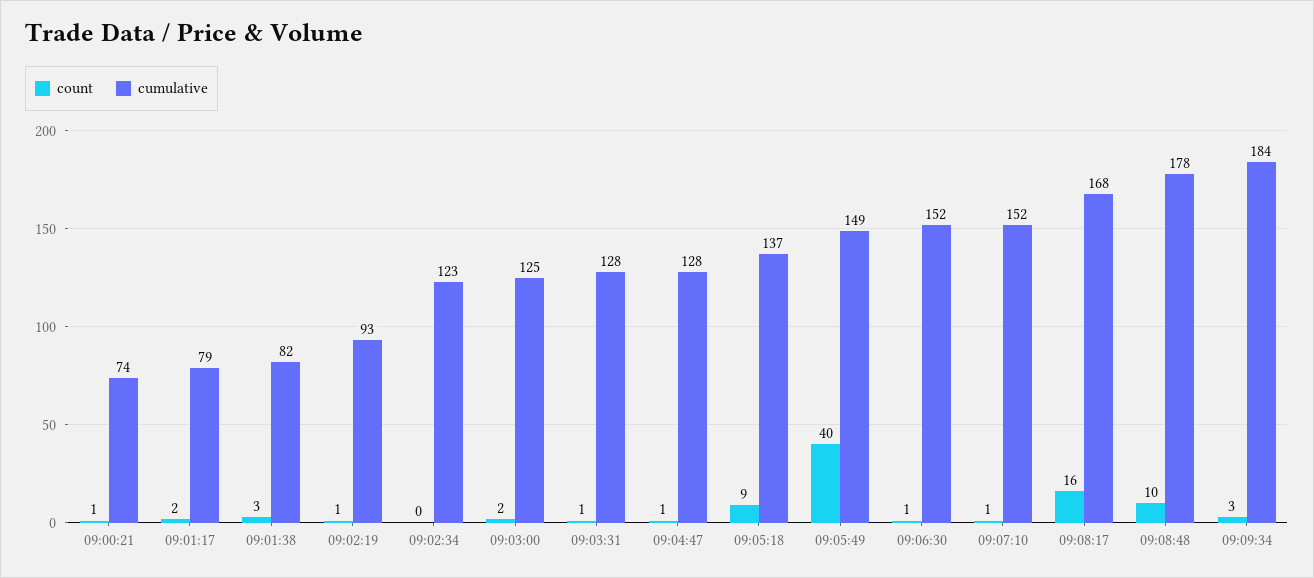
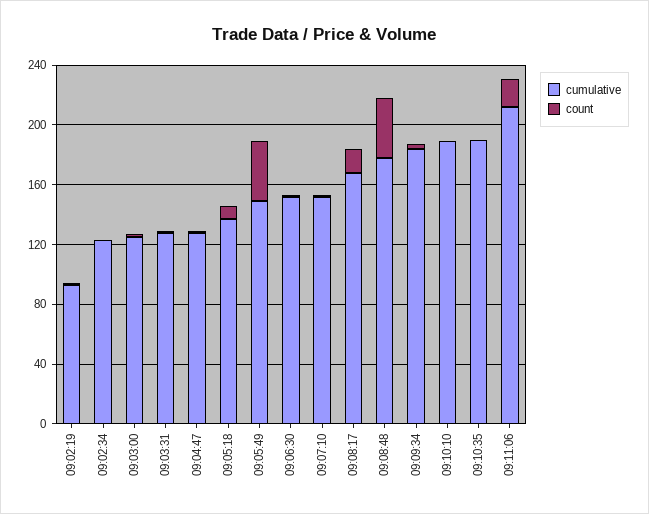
count, 09:00:21: 1 -> none
cumulative, 09:00:21: 74 -> none
count, 09:01:17: 2 -> none
cumulative, 09:01:17: 79 -> none
count, 09:01:38: 3 -> none
cumulative, 09:01:38: 82 -> none
count, 09:08:48: 10 -> 40
cumulative, 09:10:10: none -> 190
count, 09:10:10: none -> 0
cumulative, 09:10:35: none -> 190
count, 09:10:35: none -> 0
cumulative, 09:11:06: none -> 210
count, 09:11:06: none -> 20

